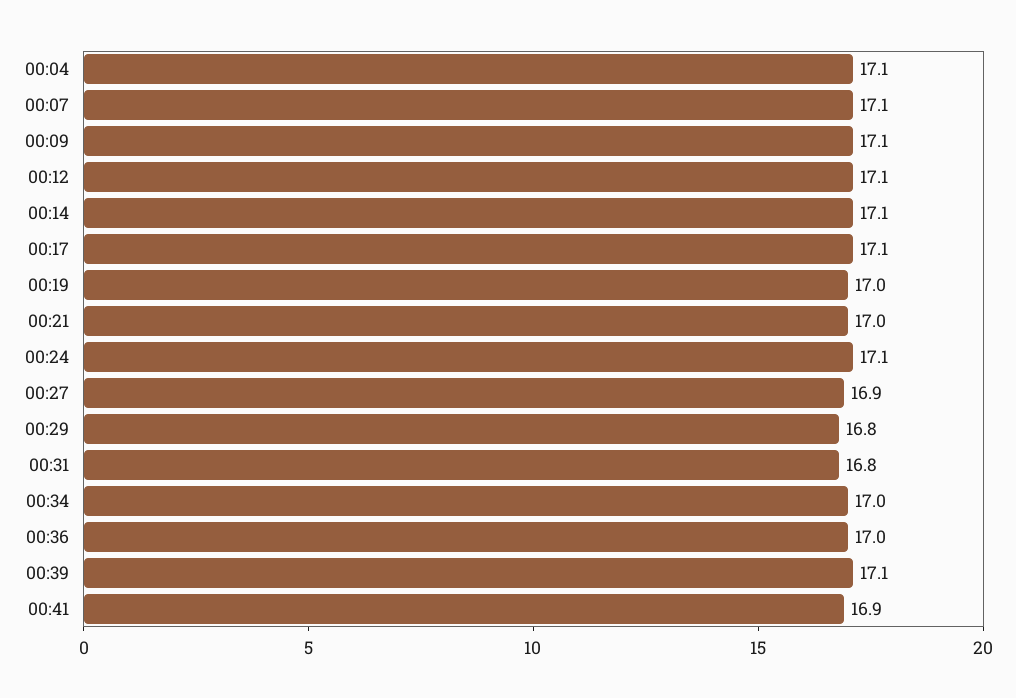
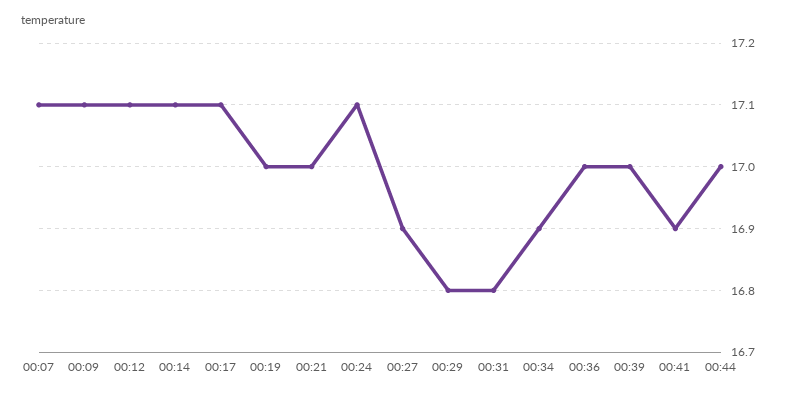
00:04: 17.1 -> none
00:34: 17 -> 16.9
00:39: 17.1 -> 17
00:44: none -> 17

